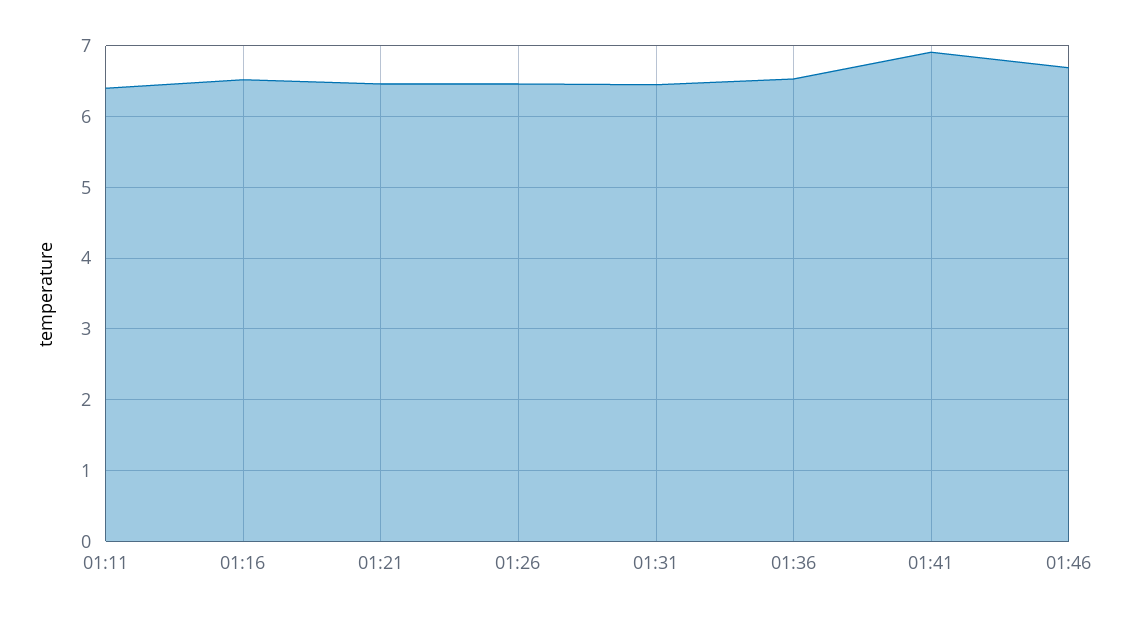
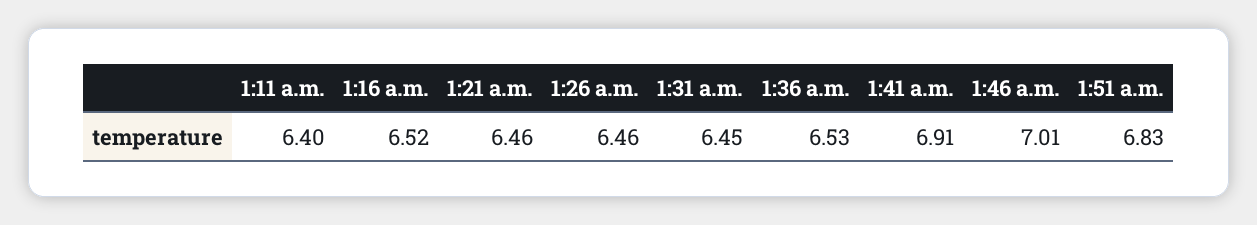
01:46: 6.7 -> 7.01
1:51 a.m.: none -> 6.83

